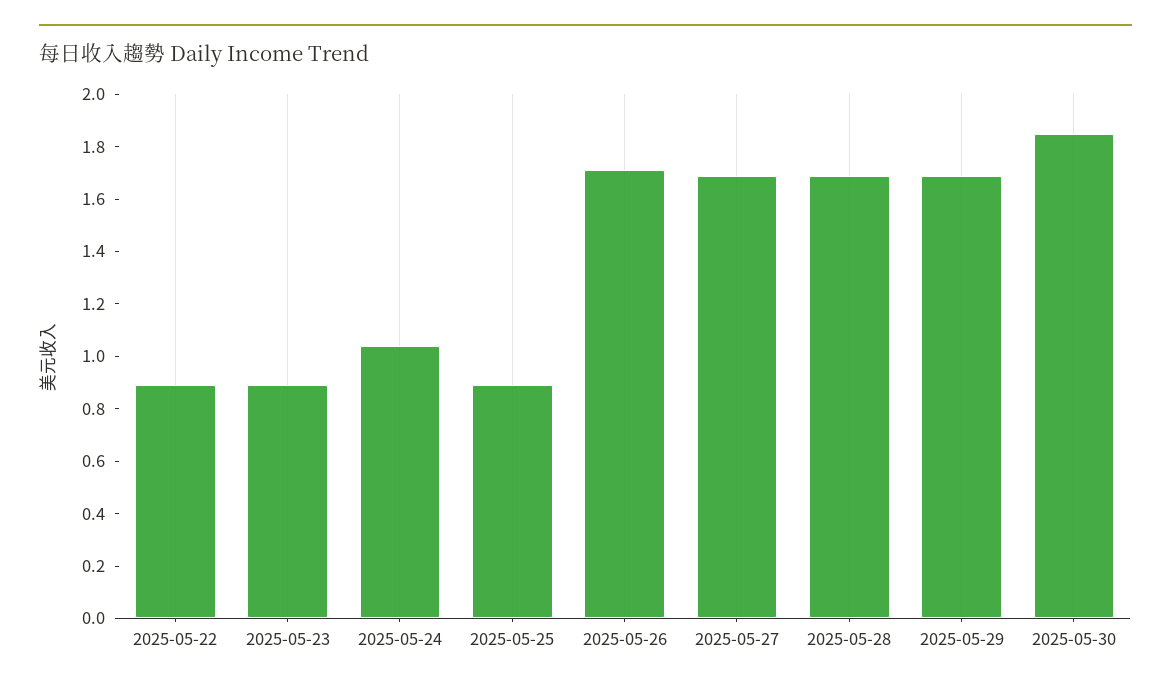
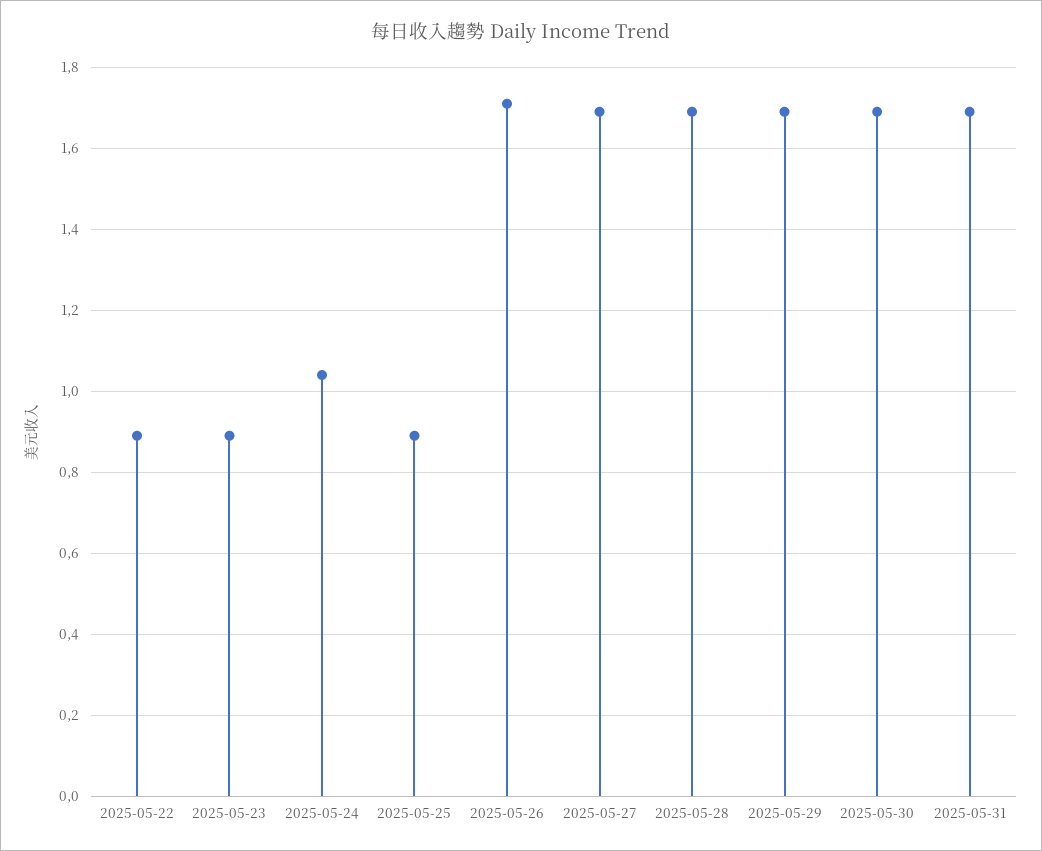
2025-05-30: 1.85 -> 1.7
2025-05-31: none -> 1.7

